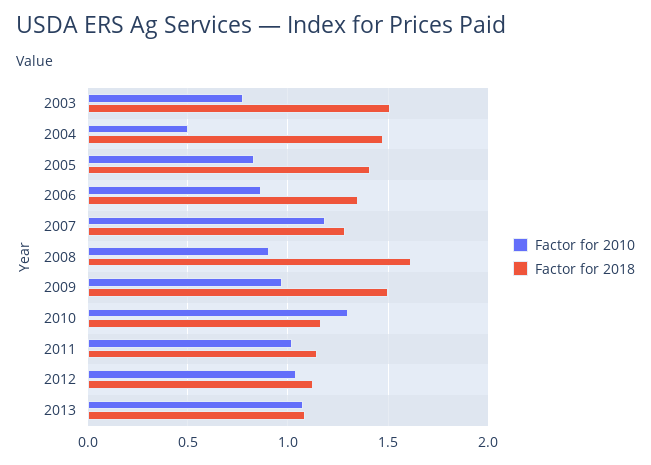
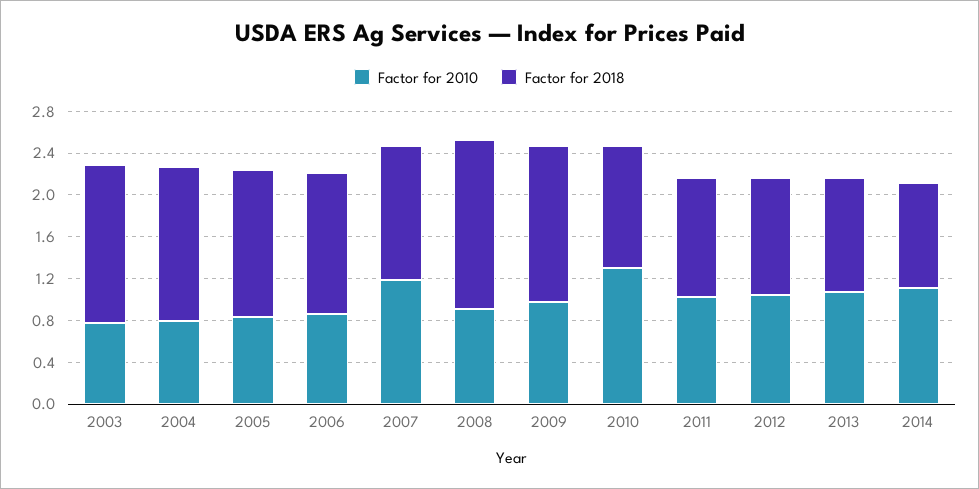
Factor for 2010, 2004: 0.5 -> 0.8
Factor for 2010, 2014: none -> 1.1
Factor for 2018, 2014: none -> 1

